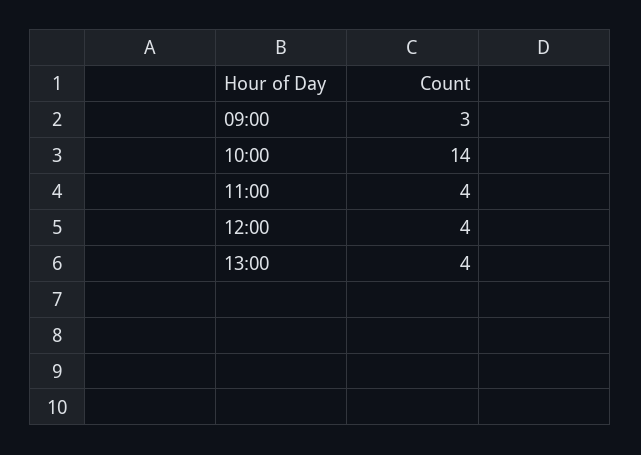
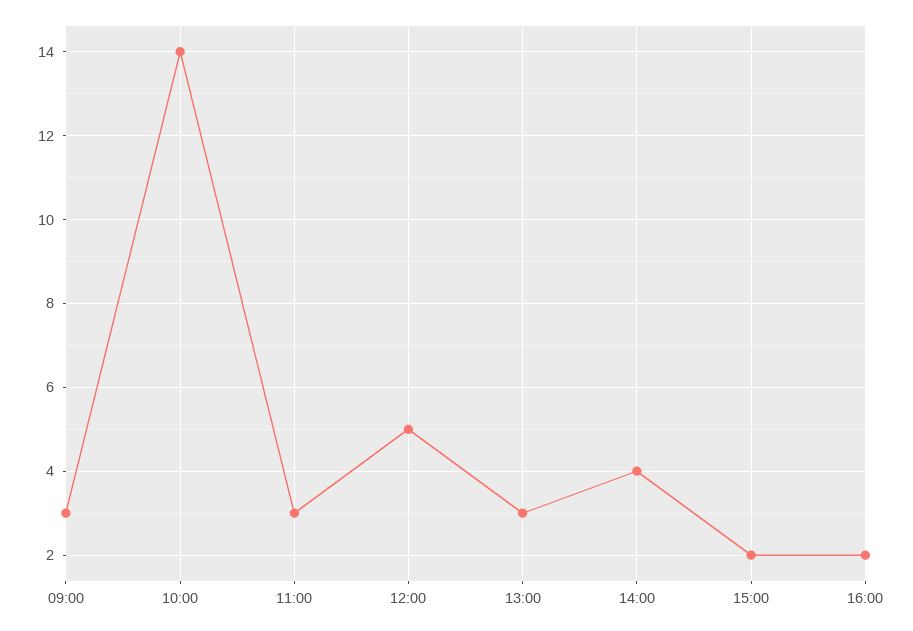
11:00: 4 -> 3
12:00: 4 -> 5
13:00: 4 -> 3
14:00: none -> 4
15:00: none -> 2
16:00: none -> 2

